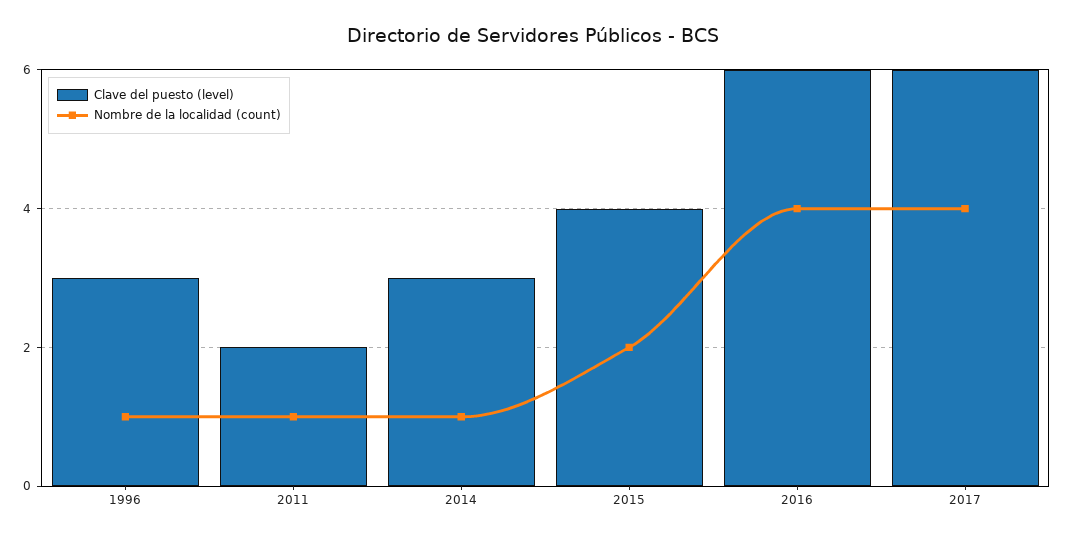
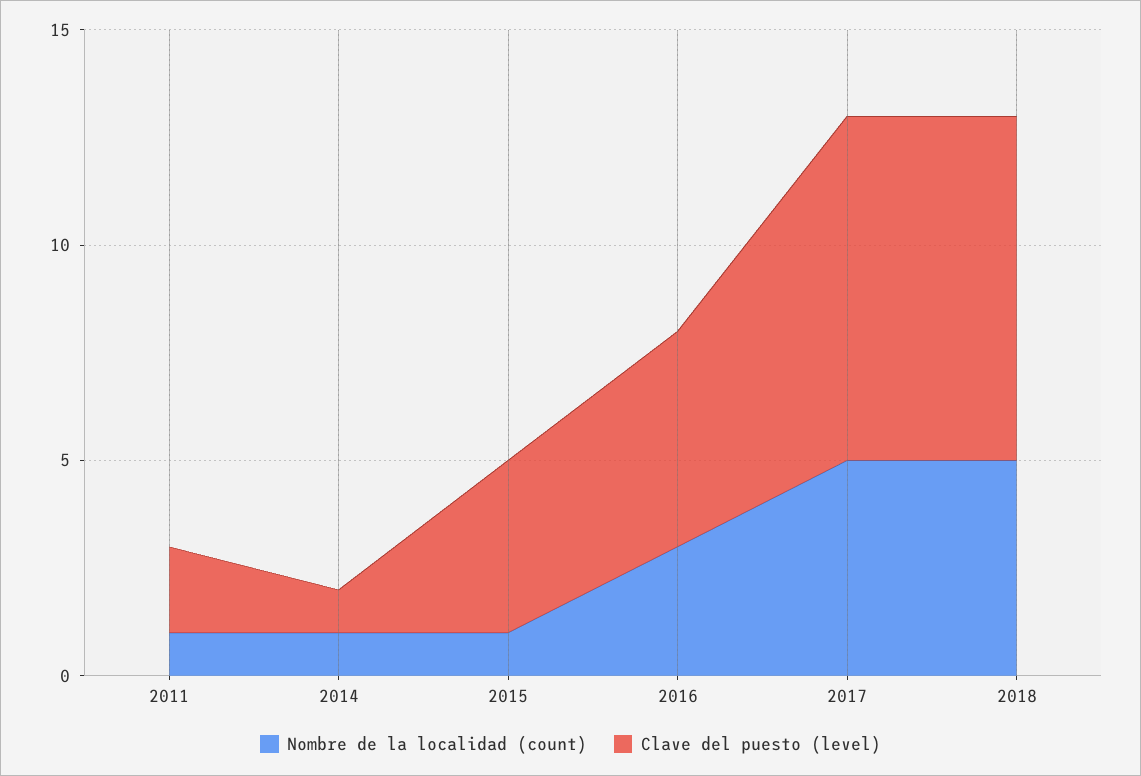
Clave del puesto (level), 1996: 3 -> none
Nombre de la localidad (count), 1996: 1 -> none
Clave del puesto (level), 2014: 3 -> 1
Nombre de la localidad (count), 2015: 2 -> 1
Clave del puesto (level), 2016: 6 -> 5
Nombre de la localidad (count), 2016: 4 -> 3
Clave del puesto (level), 2017: 6 -> 8
Nombre de la localidad (count), 2017: 4 -> 5
Nombre de la localidad (count), 2018: none -> 5
Clave del puesto (level), 2018: none -> 8

